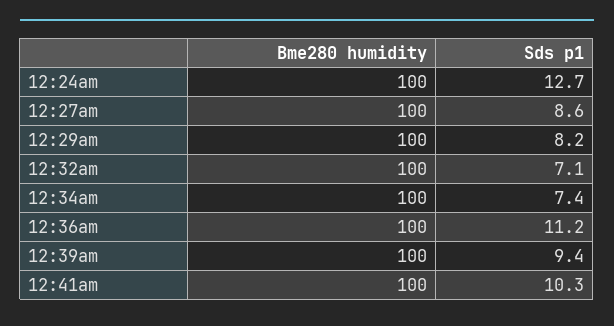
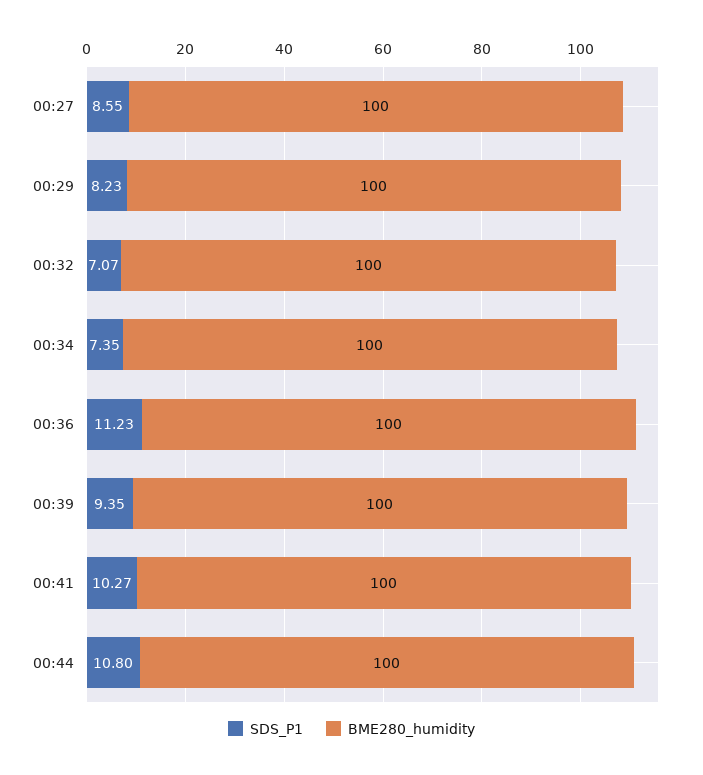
Bme280 humidity, 12:24am: 100 -> none
Sds p1, 12:24am: 12.7 -> none
Sds p1, 00:44: none -> 10.8
Bme280 humidity, 00:44: none -> 100

